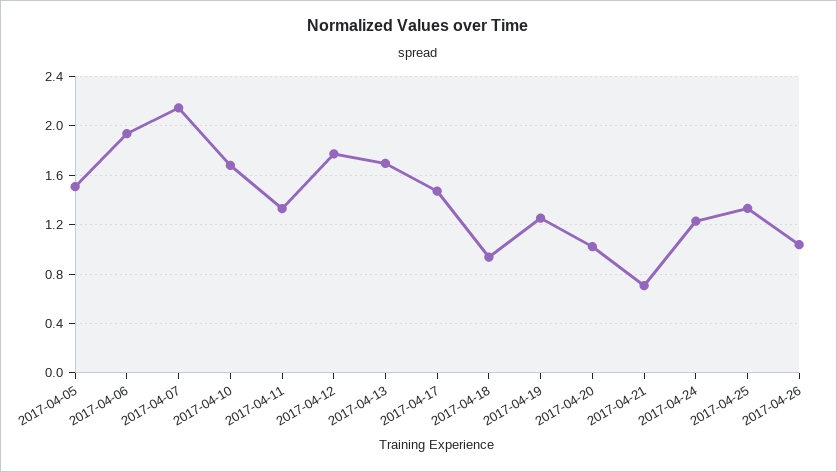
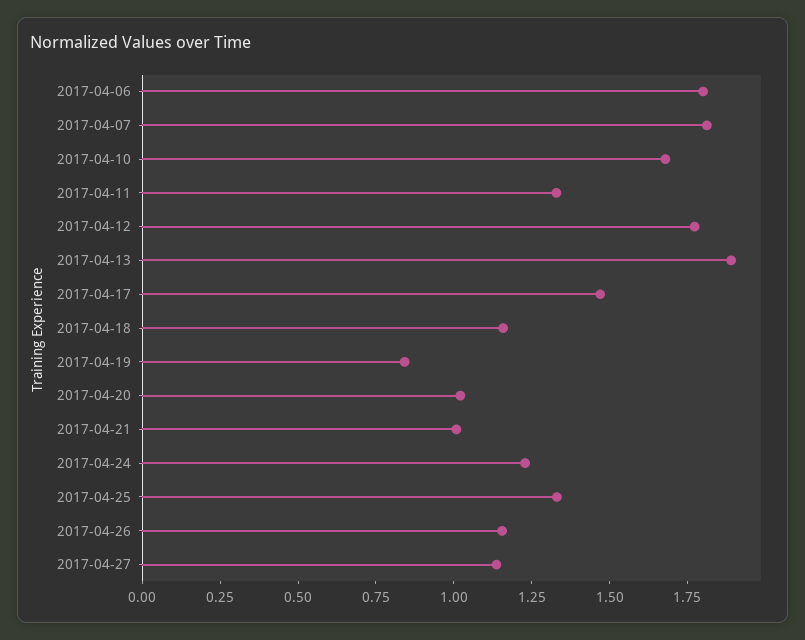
2017-04-05: 1.5 -> none
2017-04-06: 1.95 -> 1.8
2017-04-07: 2.15 -> 1.8
2017-04-13: 1.7 -> 1.9
2017-04-18: 0.95 -> 1.15
2017-04-19: 1.25 -> 0.85
2017-04-21: 0.7 -> 1
2017-04-26: 1.05 -> 1.15
2017-04-27: none -> 1.15

